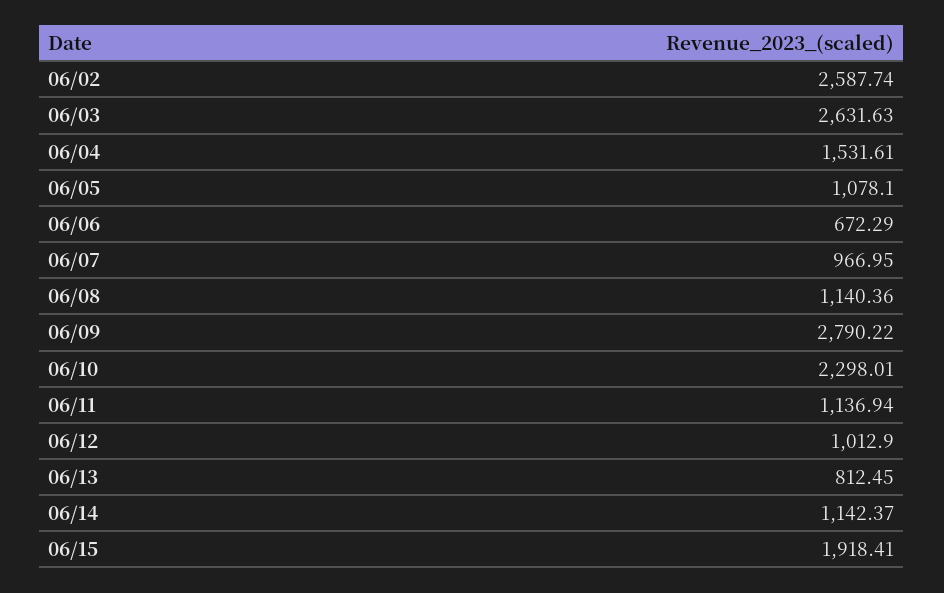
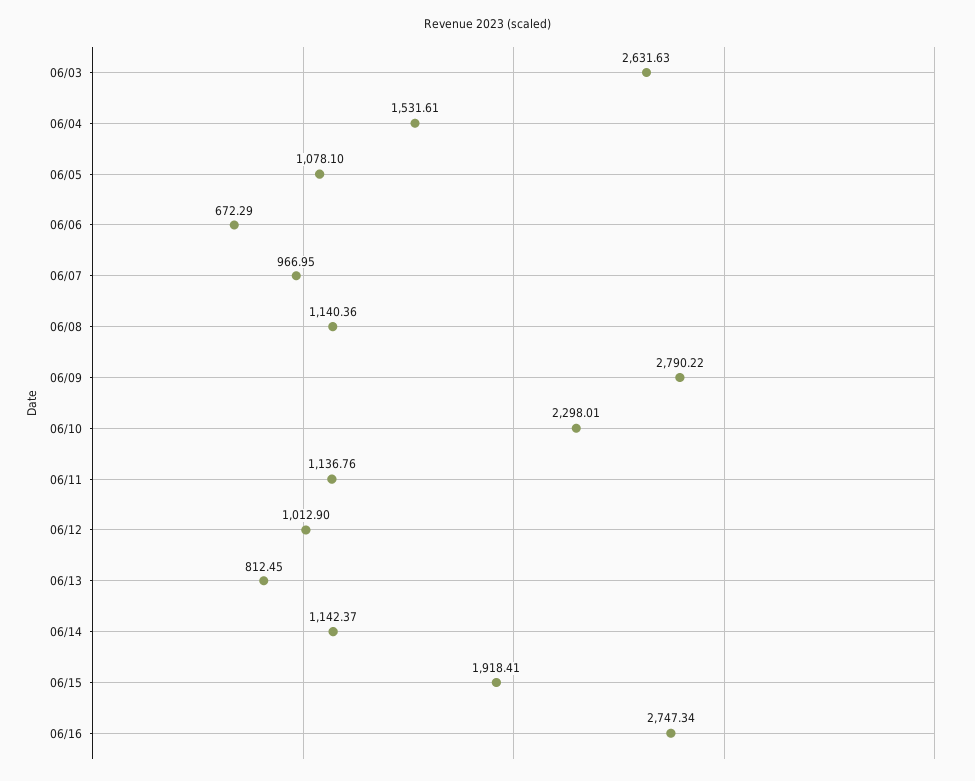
06/02: 2587.74 -> none
06/11: 1136.94 -> 1136.76
06/16: none -> 2747.34

